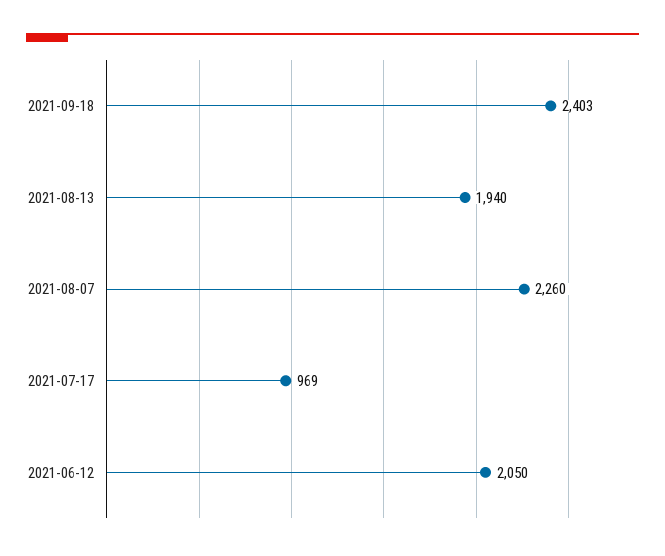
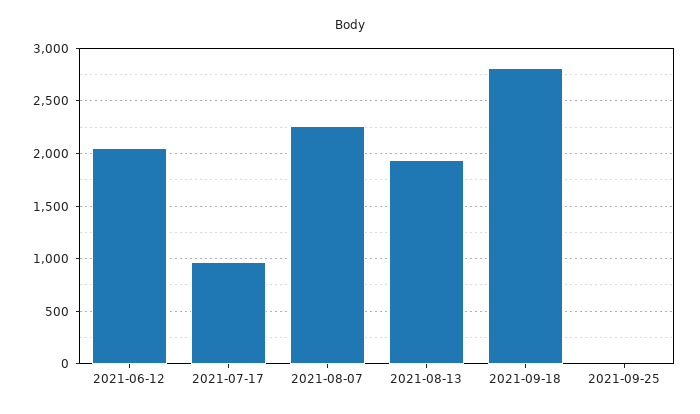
2021-09-18: 2403 -> 2800
2021-09-25: none -> 0

